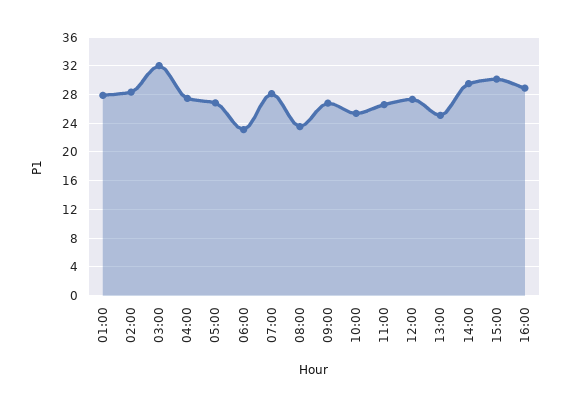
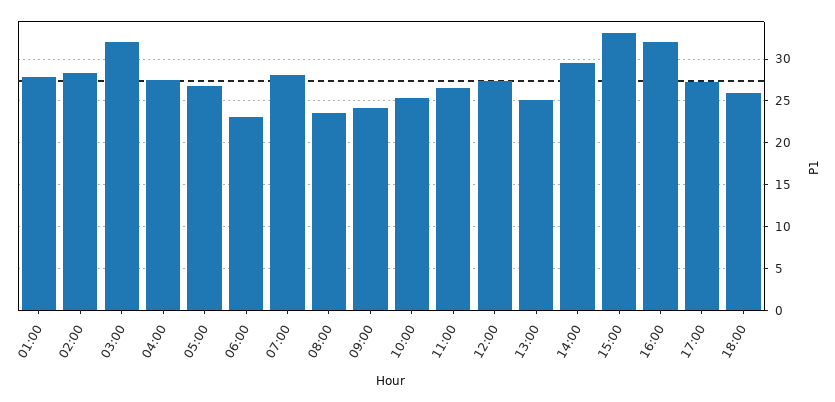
09:00: 27 -> 24
15:00: 30 -> 33
16:00: 29 -> 32
17:00: none -> 27
18:00: none -> 26

